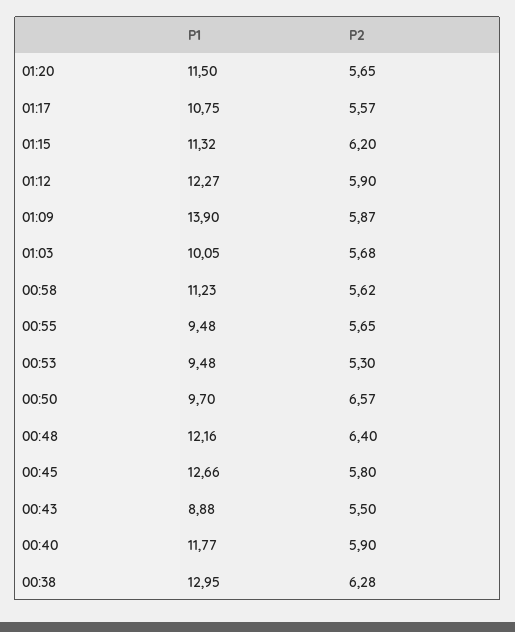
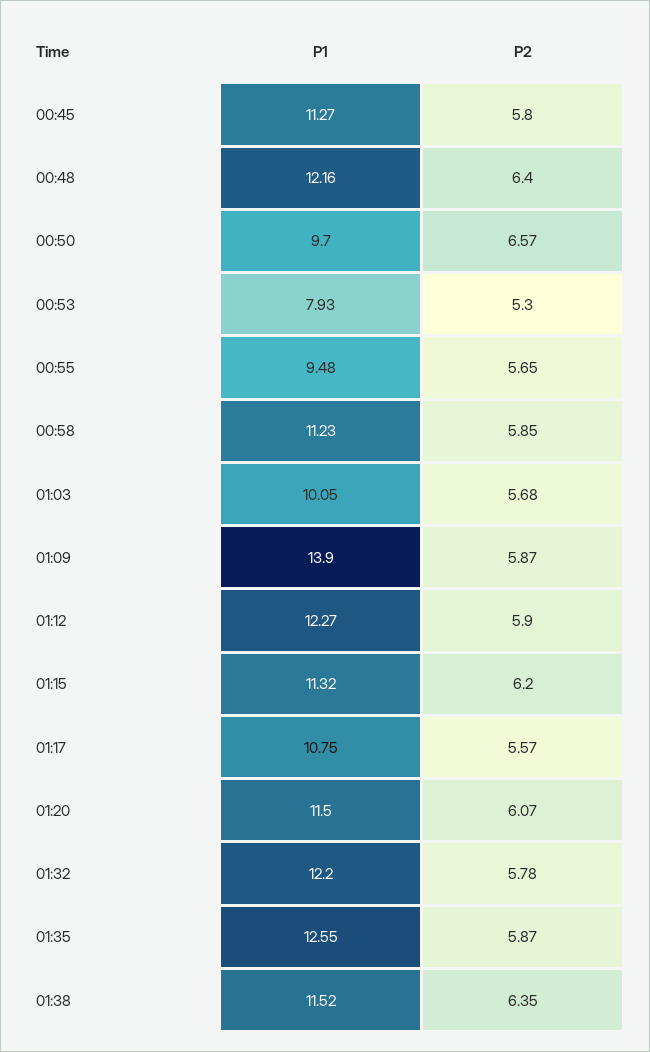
P2, 01:20: 5.65 -> 6.07
P2, 00:58: 5.62 -> 5.85
P1, 00:53: 9.48 -> 7.93
P1, 00:45: 12.66 -> 11.27
P1, 00:43: 8.88 -> none
P2, 00:43: 5.5 -> none
P1, 00:40: 11.77 -> none
P2, 00:40: 5.9 -> none
P1, 00:38: 12.95 -> none
P2, 00:38: 6.28 -> none
P1, 01:32: none -> 12.2
P2, 01:32: none -> 5.78
P1, 01:35: none -> 12.55
P2, 01:35: none -> 5.87
P1, 01:38: none -> 11.52
P2, 01:38: none -> 6.35

